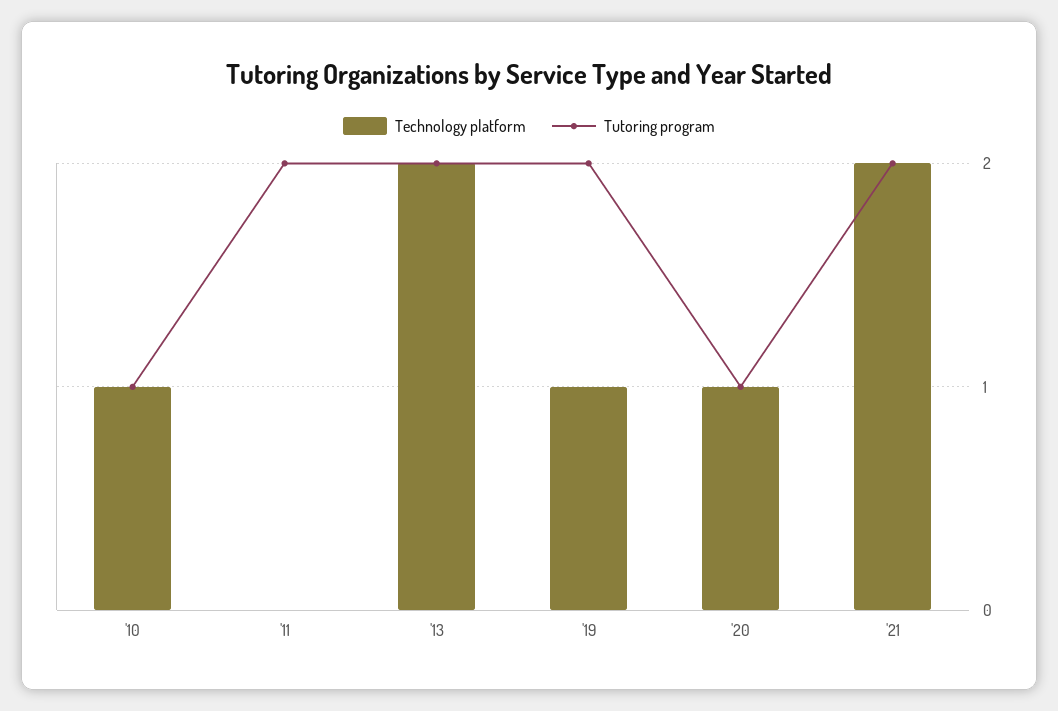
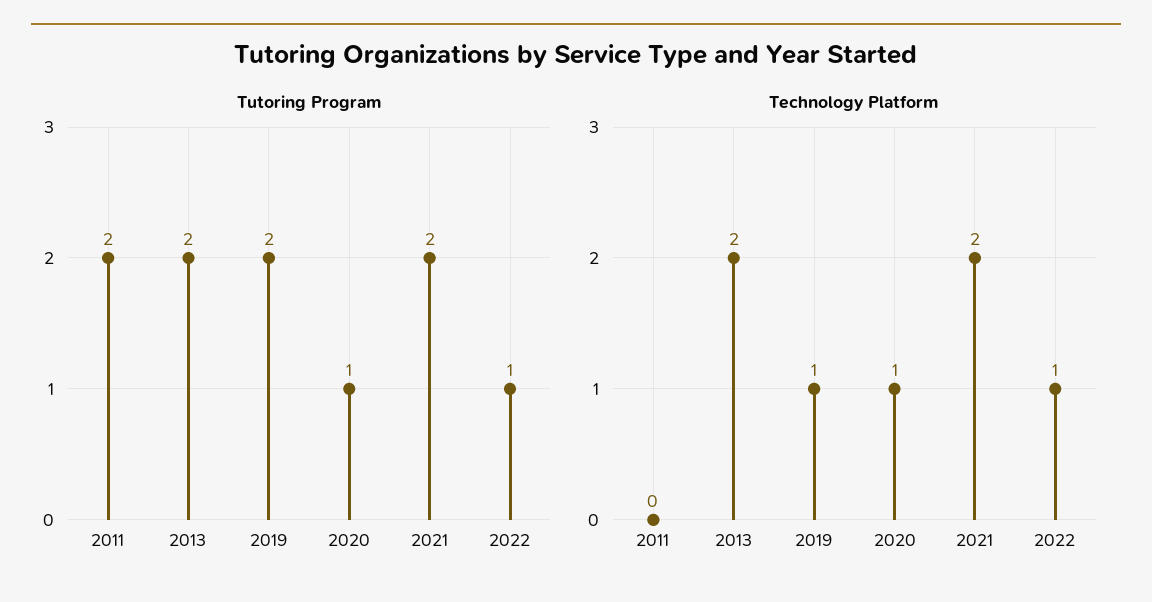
Technology platform, '10: 1 -> none
Tutoring program, '10: 1 -> none
Tutoring program, 2022: none -> 1
Technology platform, 2022: none -> 1

